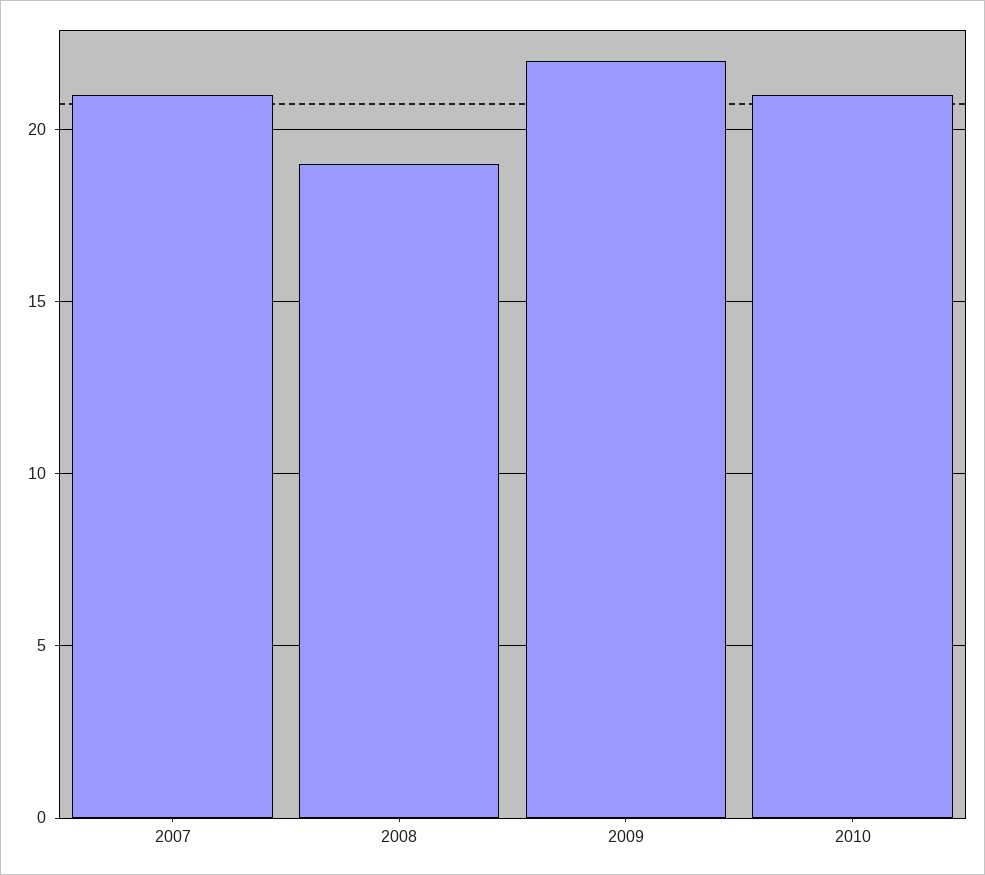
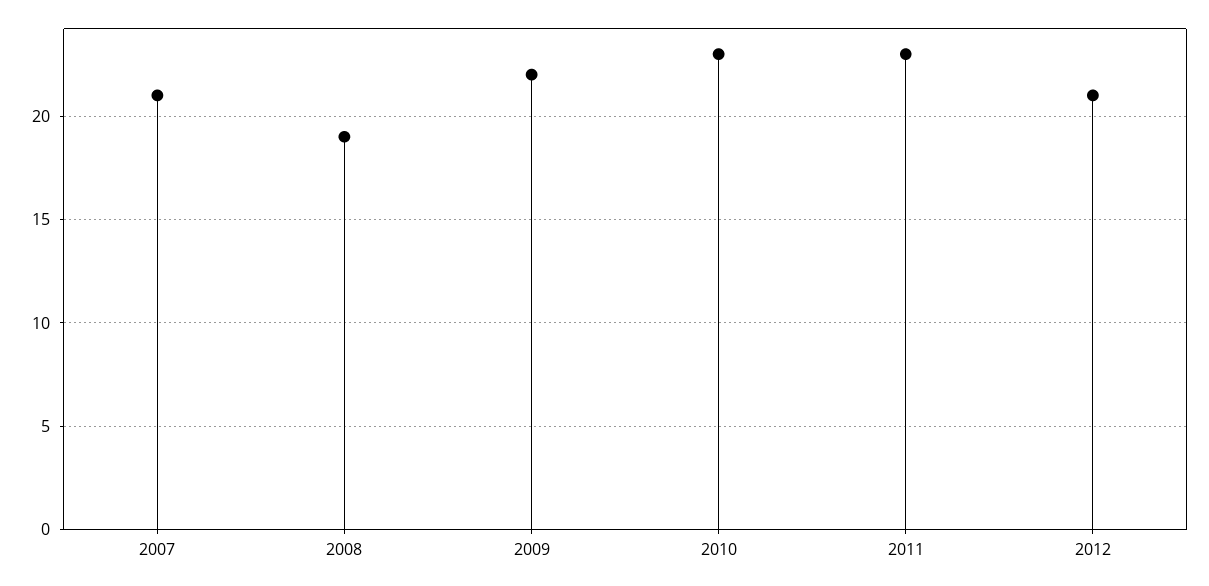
2010: 21 -> 23
2011: none -> 23
2012: none -> 21

